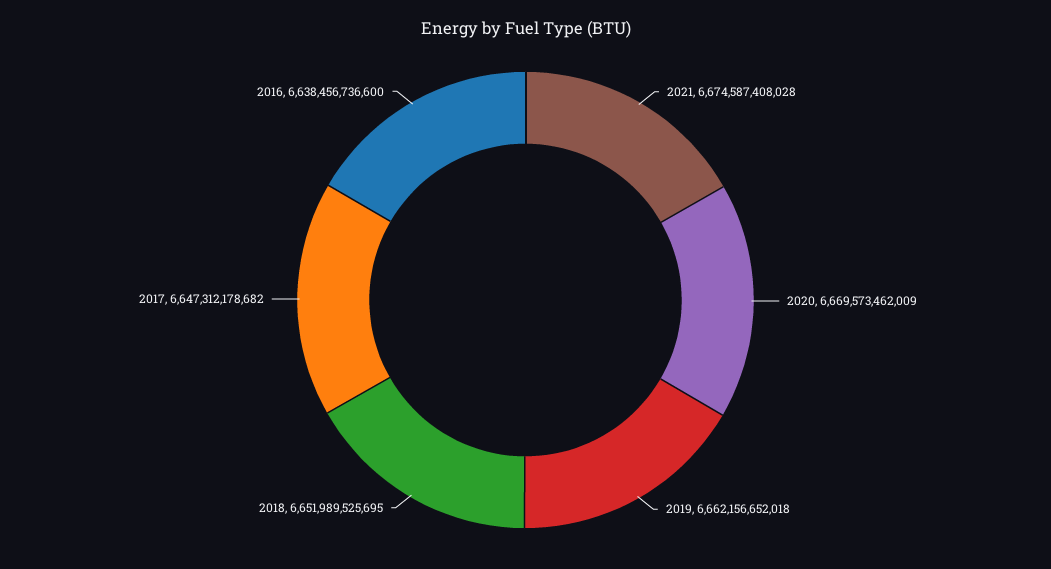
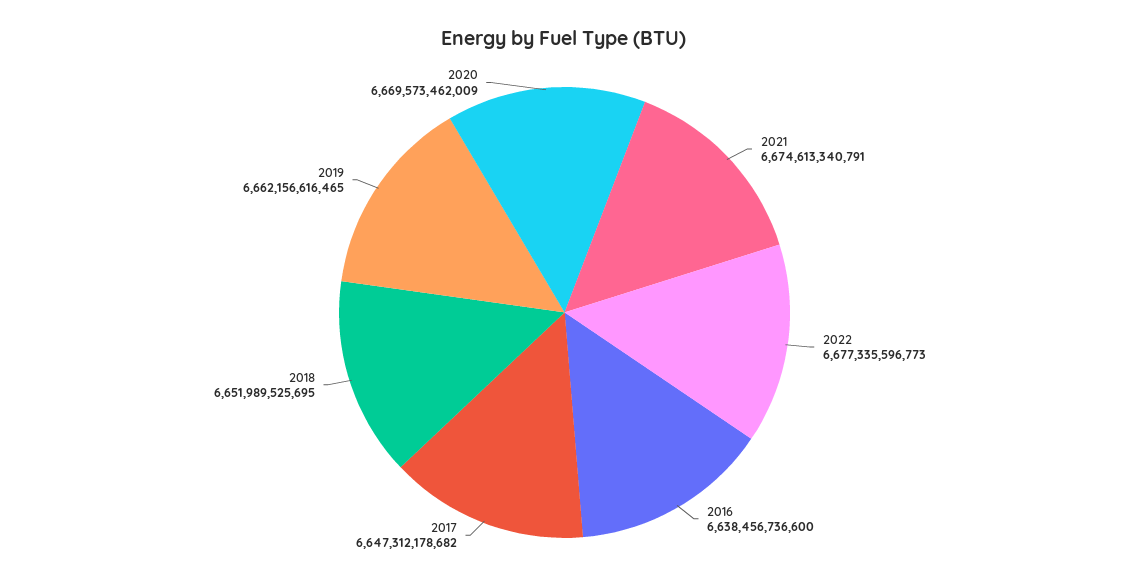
2021: 6674587408028 -> 6674613340791
2019: 6662156652018 -> 6662156616465
2022: none -> 6677335596773

